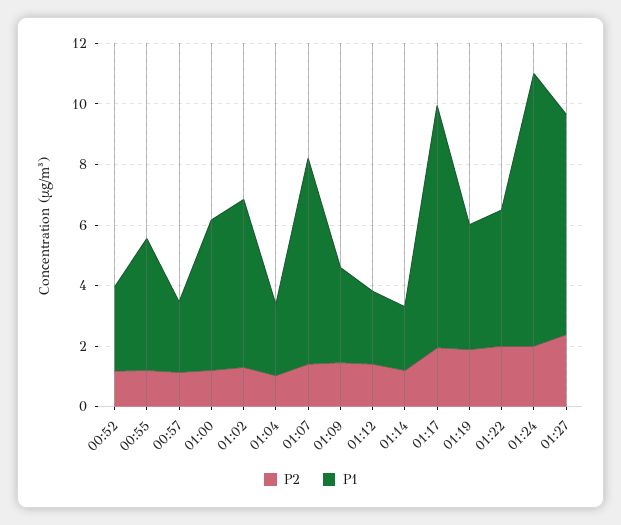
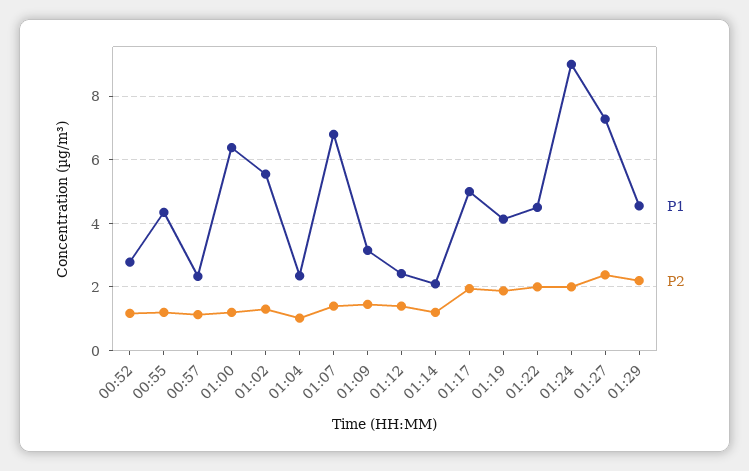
P1, 01:00: 5 -> 6.4
P1, 01:17: 8 -> 5
P1, 01:29: none -> 4.6
P2, 01:29: none -> 2.2

